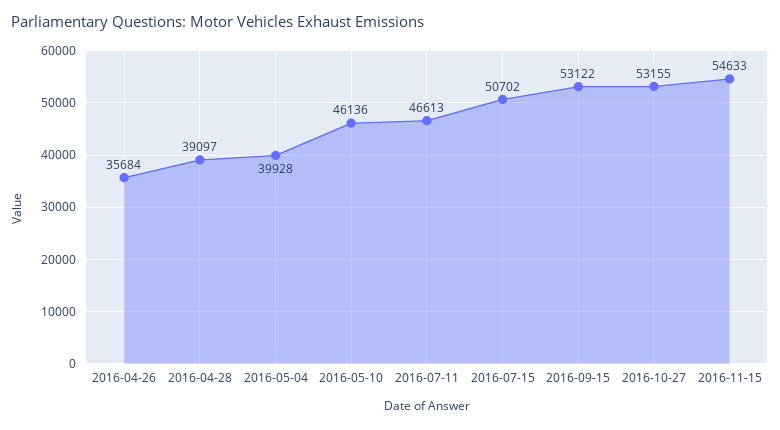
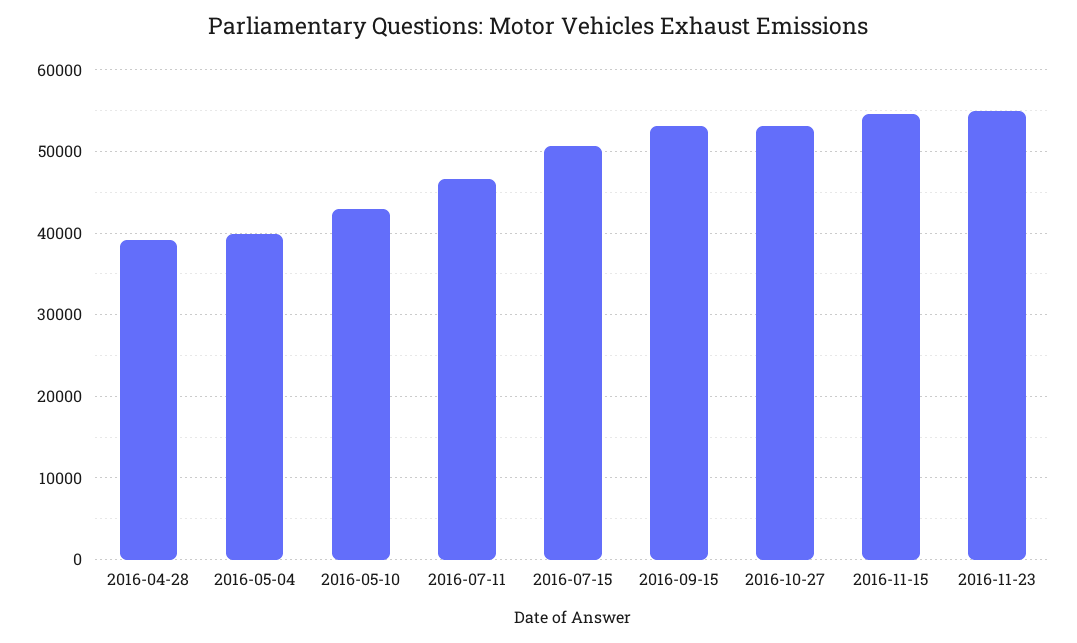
2016-04-26: 35684 -> none
2016-05-10: 46136 -> 43000
2016-11-23: none -> 55000

